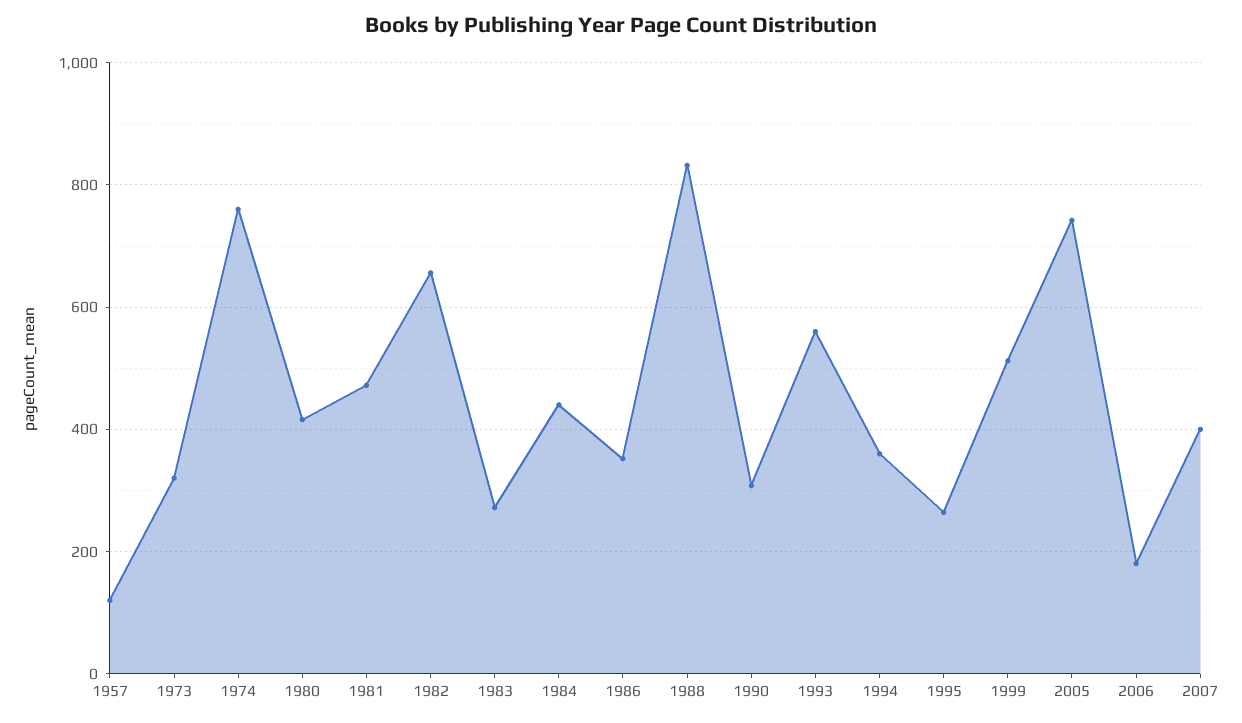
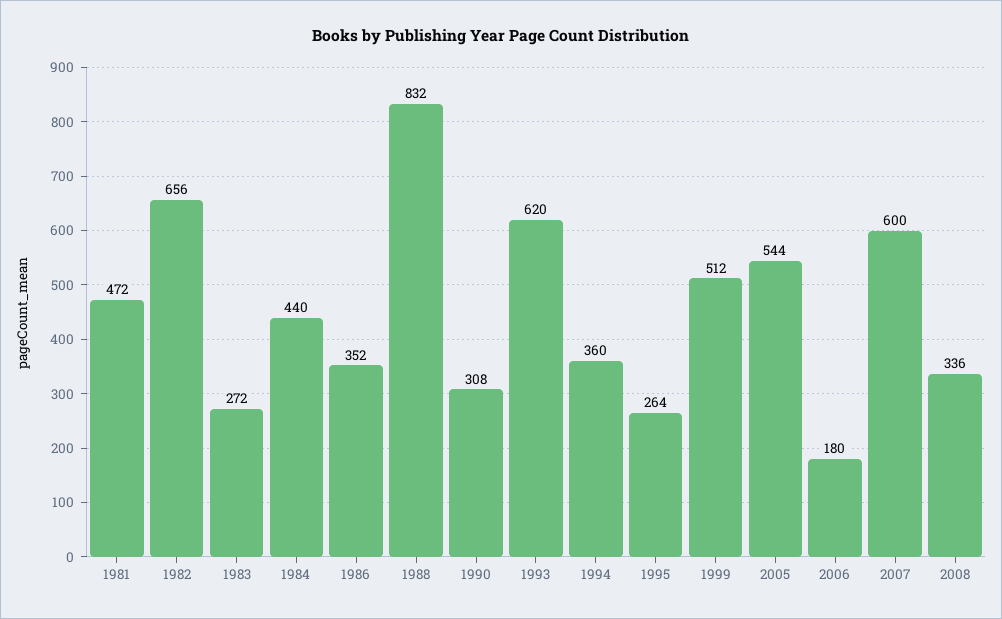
1957: 120 -> none
1973: 320 -> none
1974: 760 -> none
1980: 420 -> none
1993: 560 -> 620
2005: 740 -> 544
2007: 400 -> 600
2008: none -> 336

